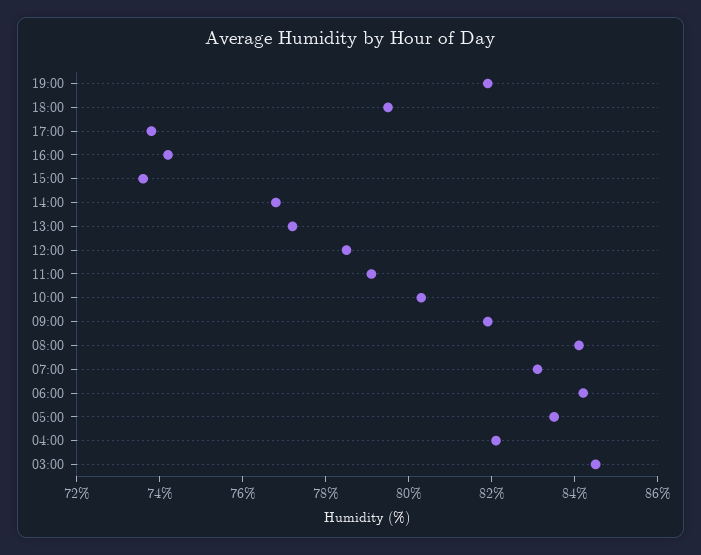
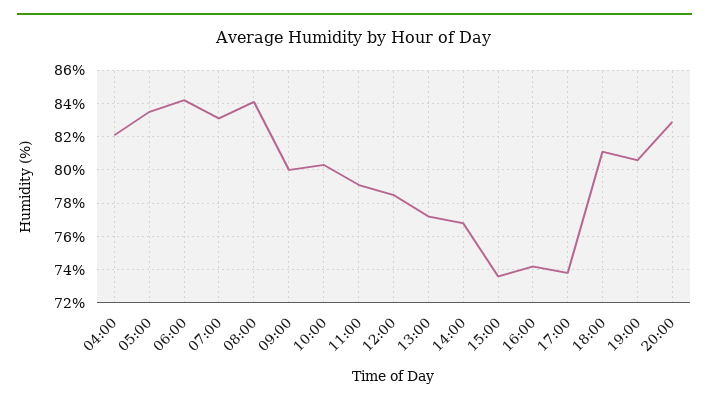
19:00: 82 -> 80.5
18:00: 79.5 -> 81
09:00: 82 -> 80
03:00: 84.5 -> none
20:00: none -> 83

